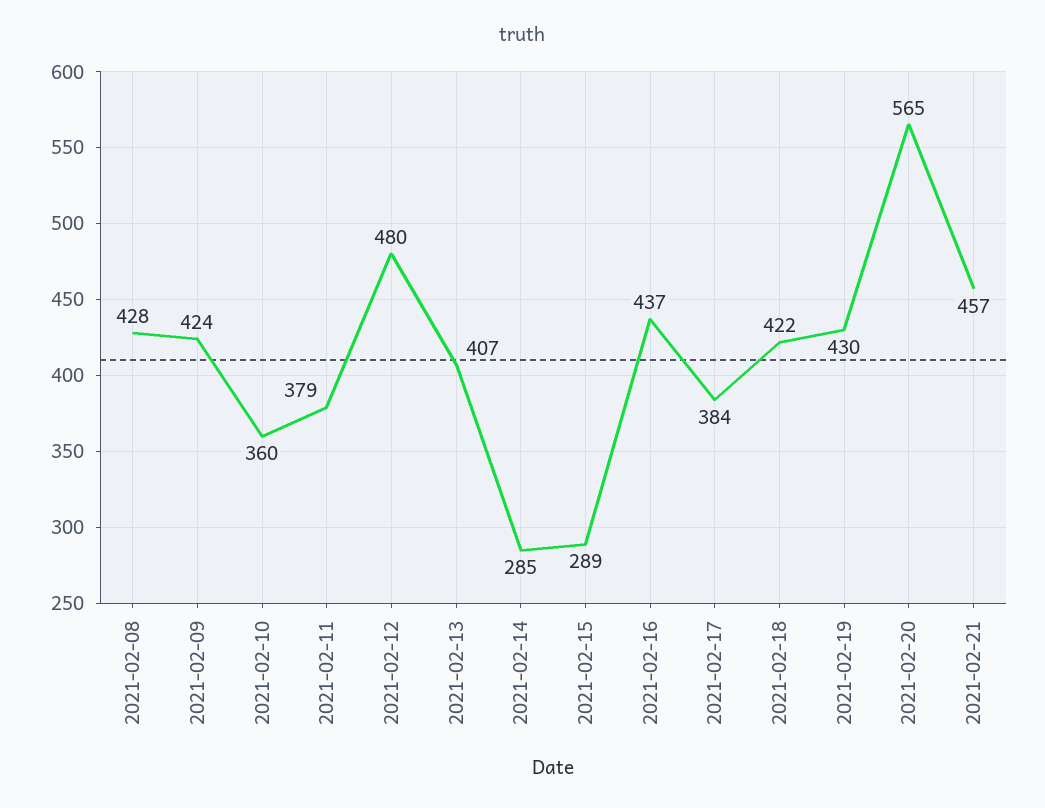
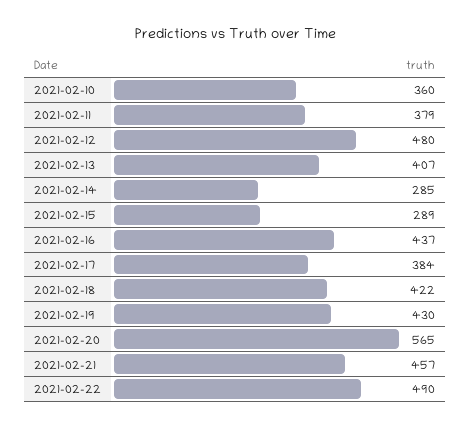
2021-02-08: 428 -> none
2021-02-09: 424 -> none
2021-02-22: none -> 490

